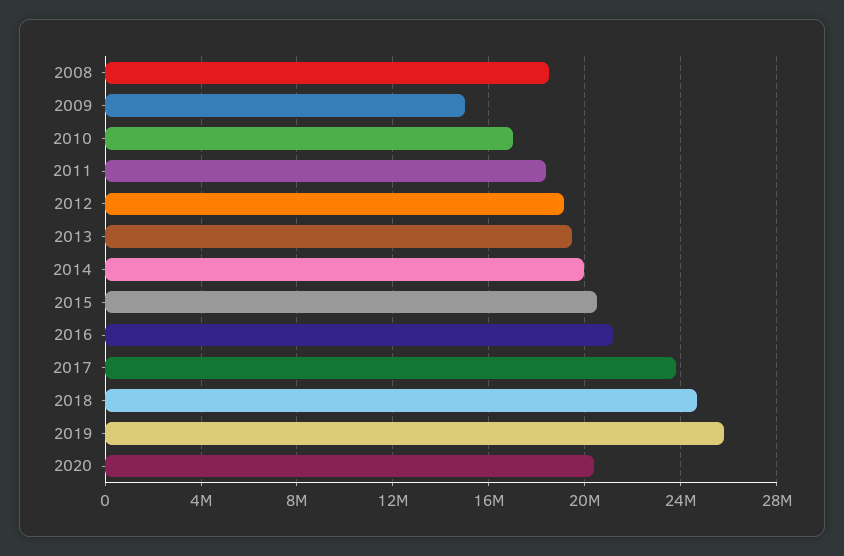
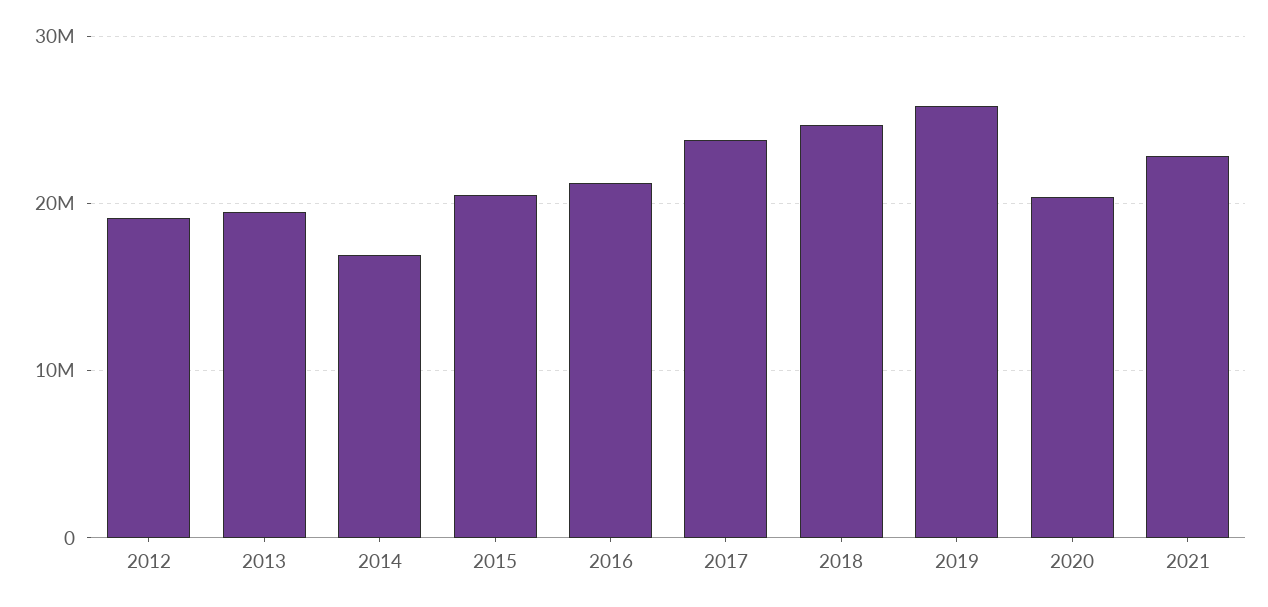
2008: 18500000 -> none
2009: 15000000 -> none
2010: 17000000 -> none
2011: 18500000 -> none
2014: 20000000 -> 17000000
2021: none -> 23000000

